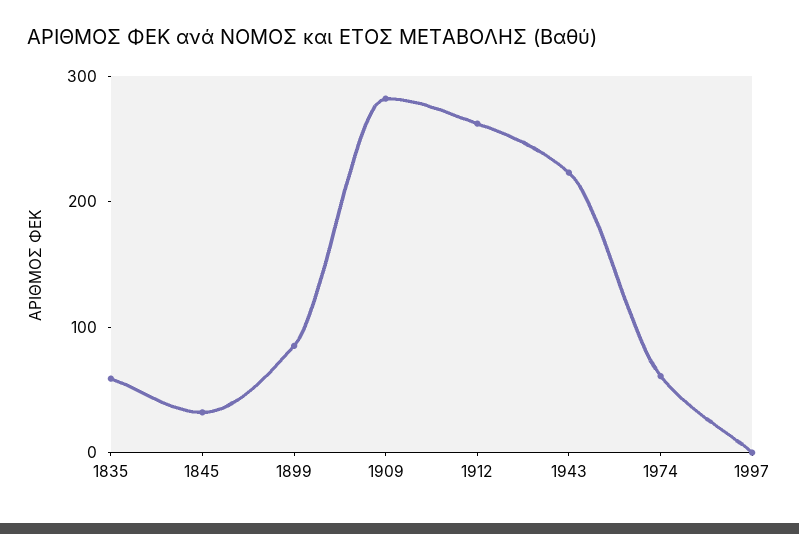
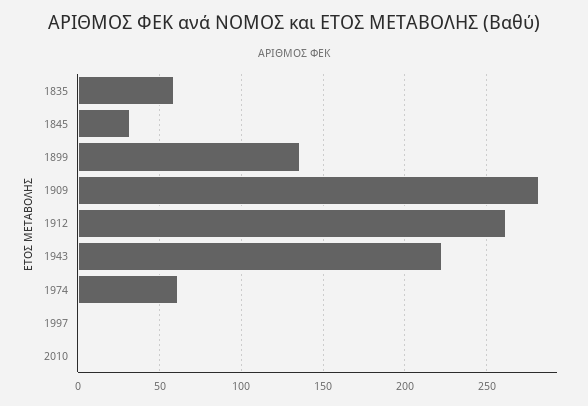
1899: 80 -> 135
2010: none -> 0

